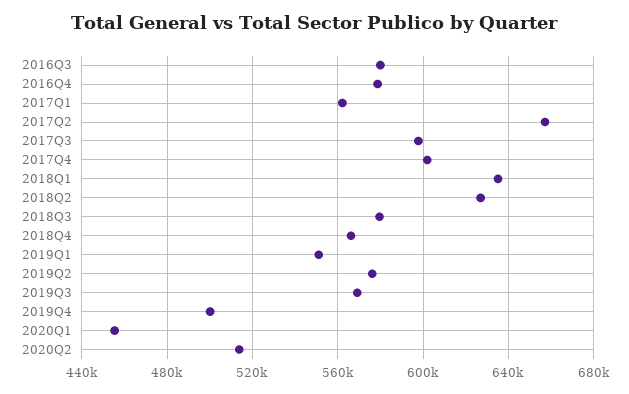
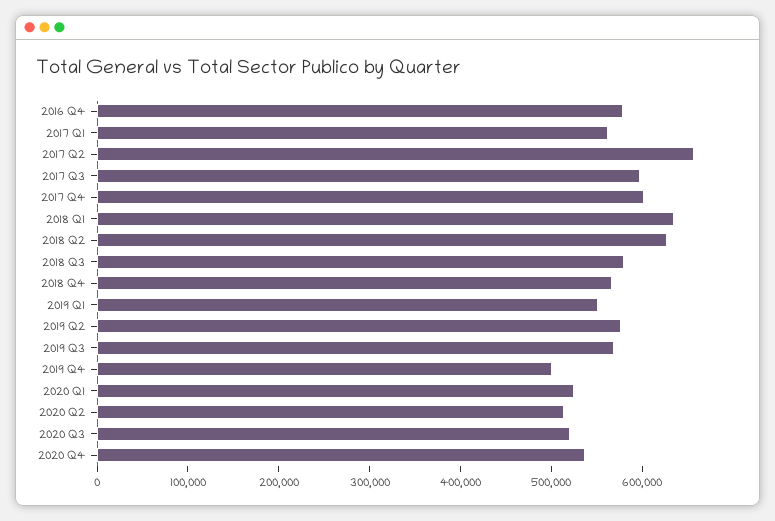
2016Q3: 580000 -> none
2020Q1: 455000 -> 520000
2020 Q3: none -> 520000
2020 Q4: none -> 540000

